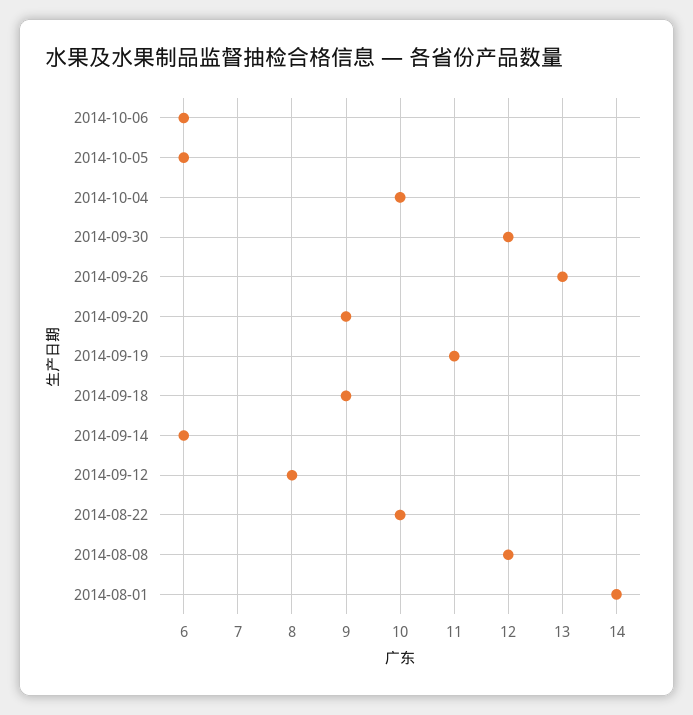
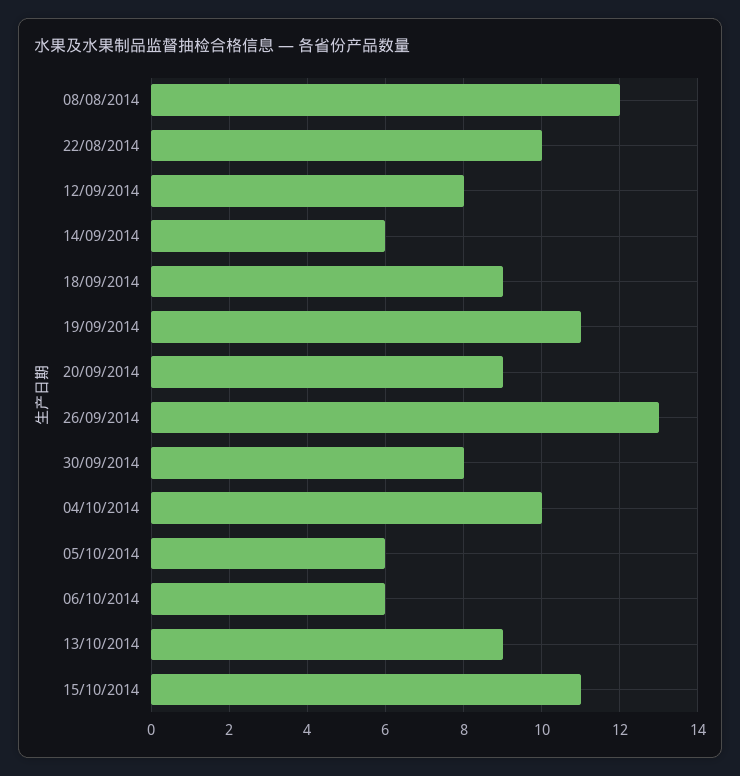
2014-09-30: 12 -> 8
2014-08-01: 14 -> none
13/10/2014: none -> 9
15/10/2014: none -> 11

